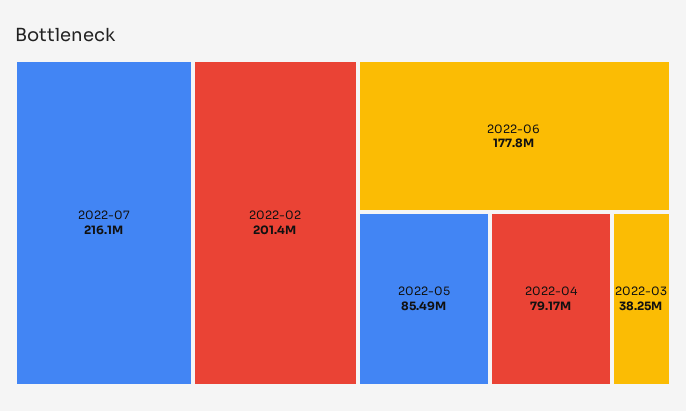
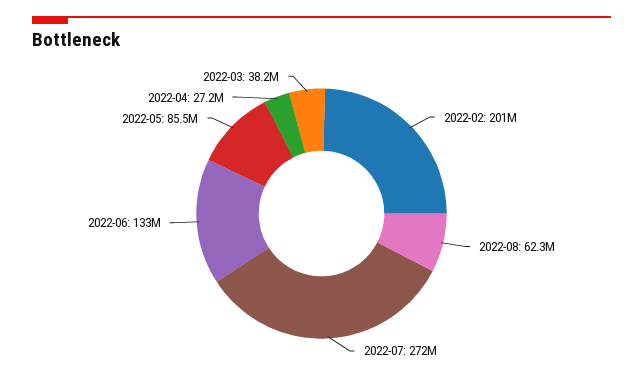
2022-07: 216100000 -> 272000000
2022-06: 177800000 -> 133000000
2022-04: 79170000 -> 27200000
2022-08: none -> 62300000

